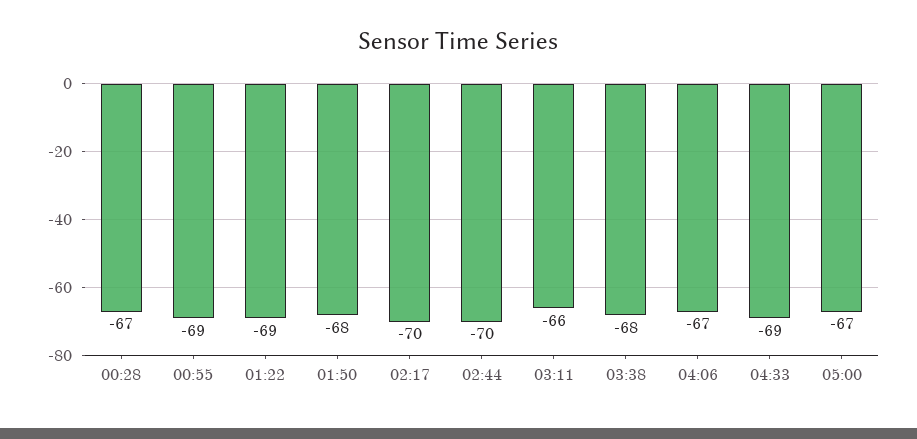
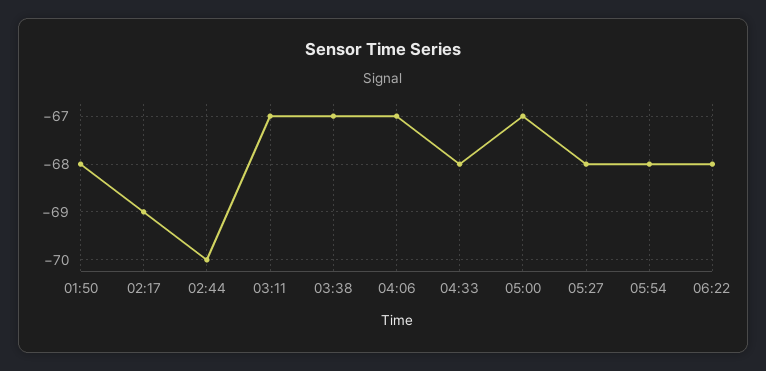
00:28: -67 -> none
00:55: -69 -> none
01:22: -69 -> none
02:17: -70 -> -69
03:11: -66 -> -67
03:38: -68 -> -67
04:33: -69 -> -68
05:27: none -> -68
05:54: none -> -68
06:22: none -> -68

